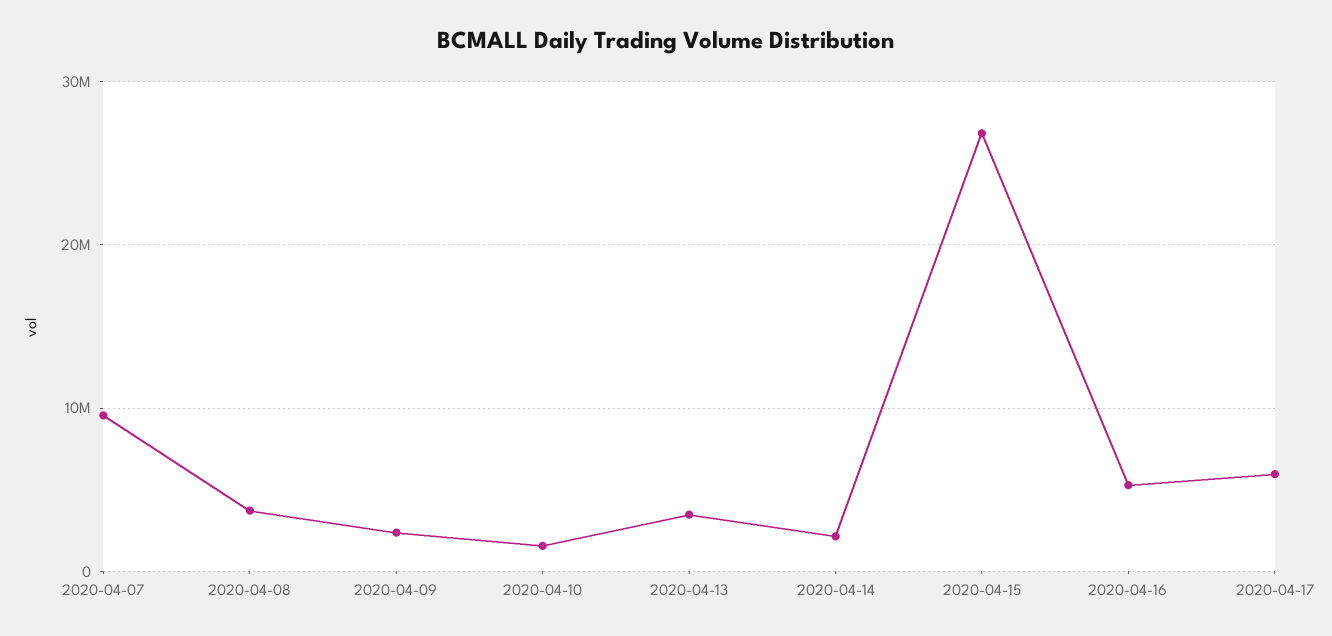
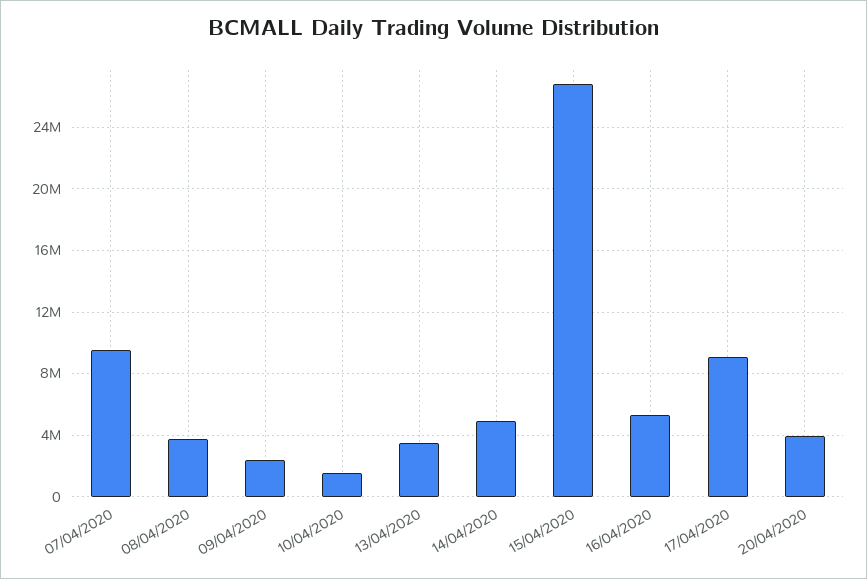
2020-04-14: 2000000 -> 5000000
2020-04-17: 6000000 -> 9000000
20/04/2020: none -> 4000000

